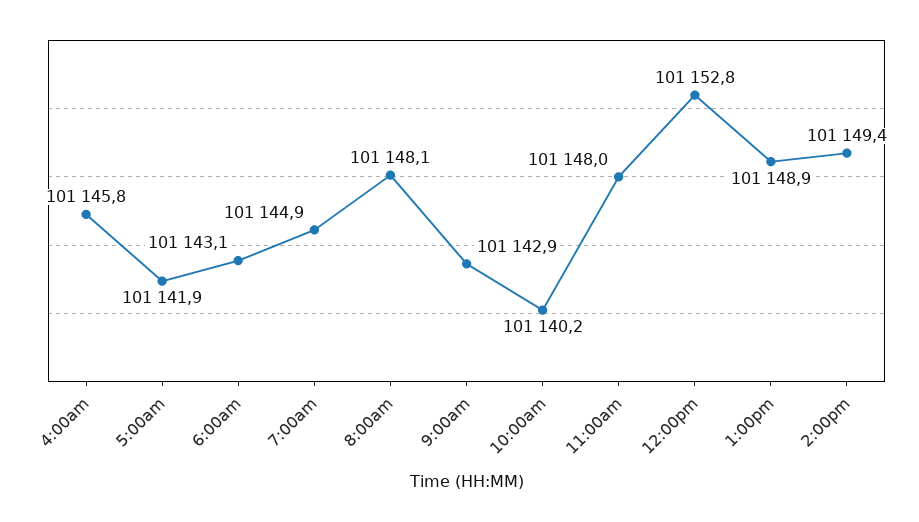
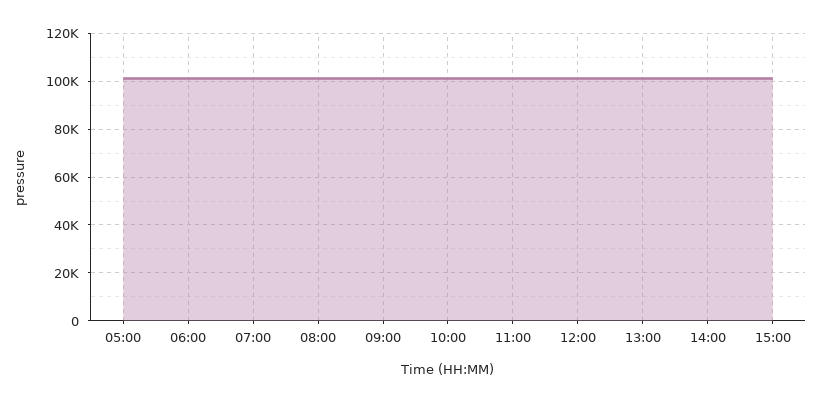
4:00am: 101145.8 -> none
15:00: none -> 100000

